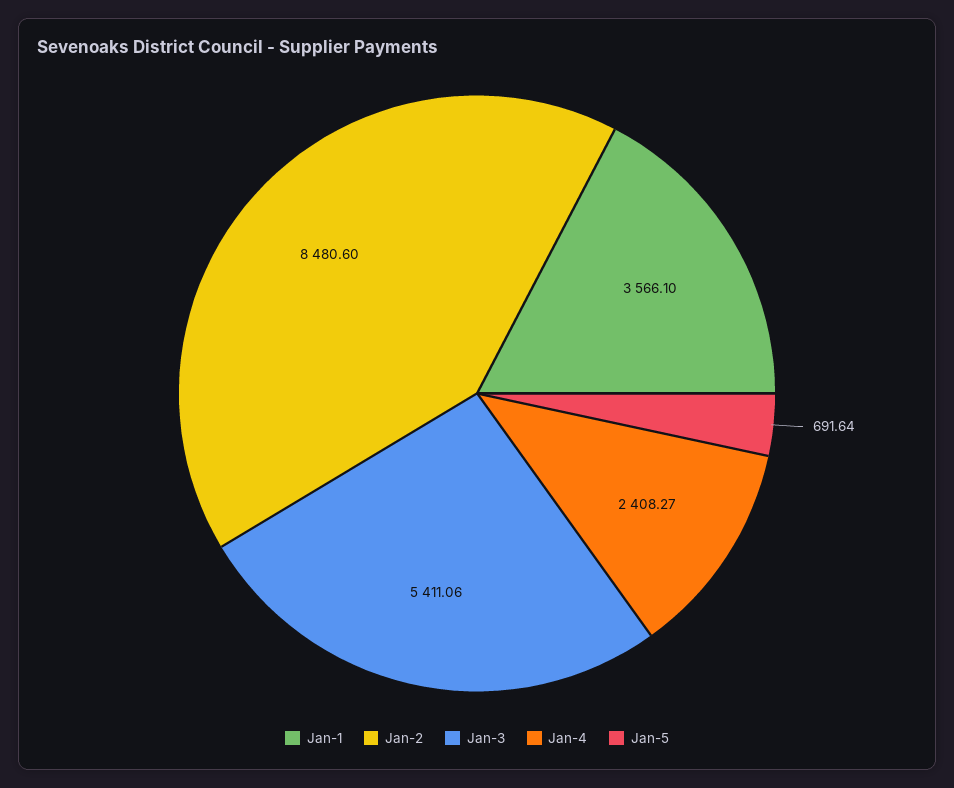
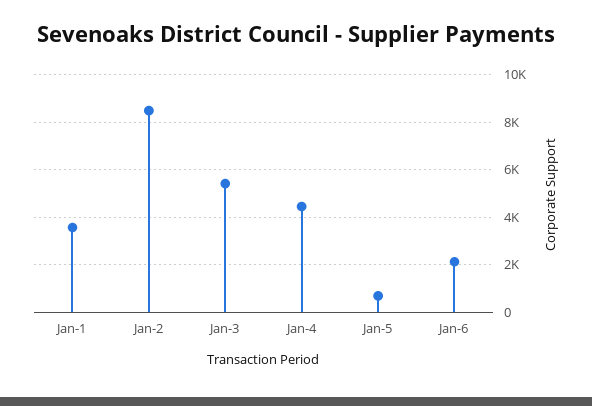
Jan-4: 2408.27 -> 4500
Jan-6: none -> 2000

